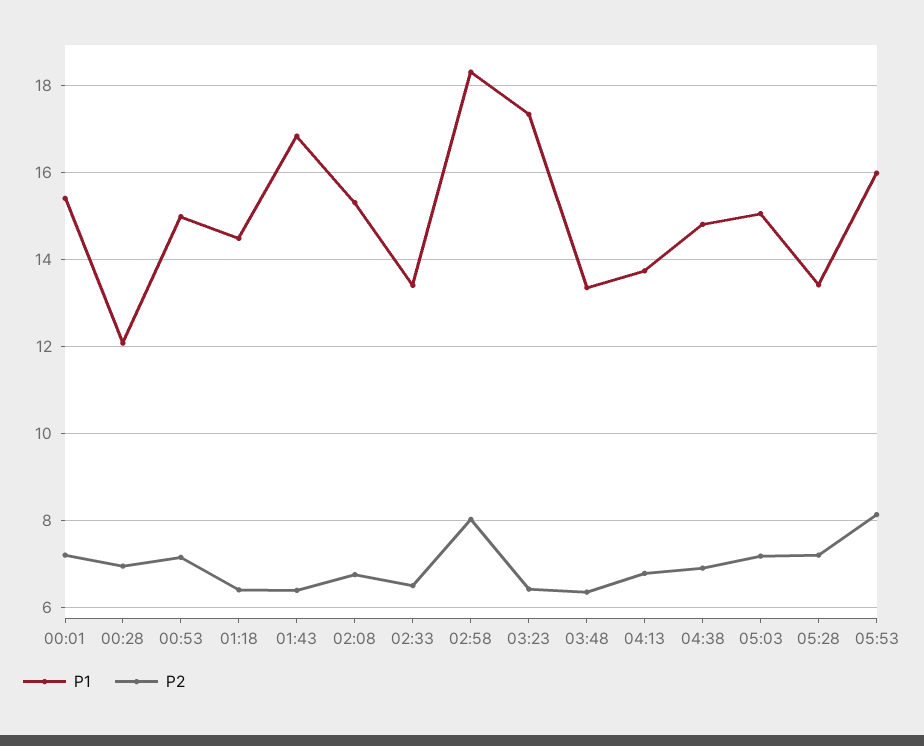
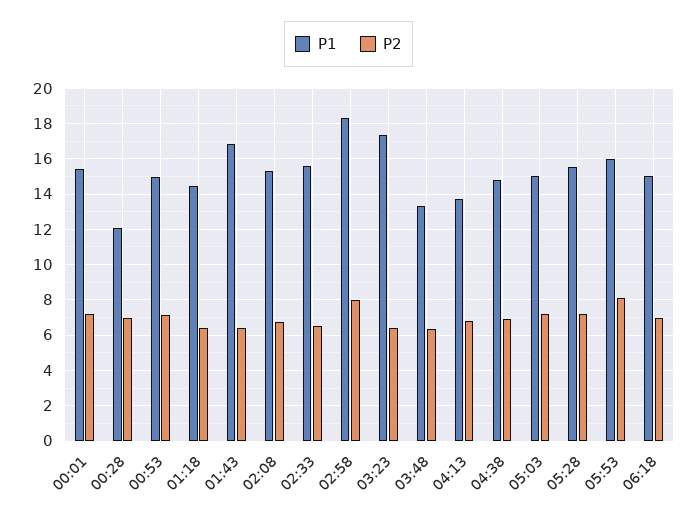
P1, 02:33: 13.4 -> 15.5
P1, 05:28: 13.4 -> 15.5
P1, 06:18: none -> 15
P2, 06:18: none -> 7

